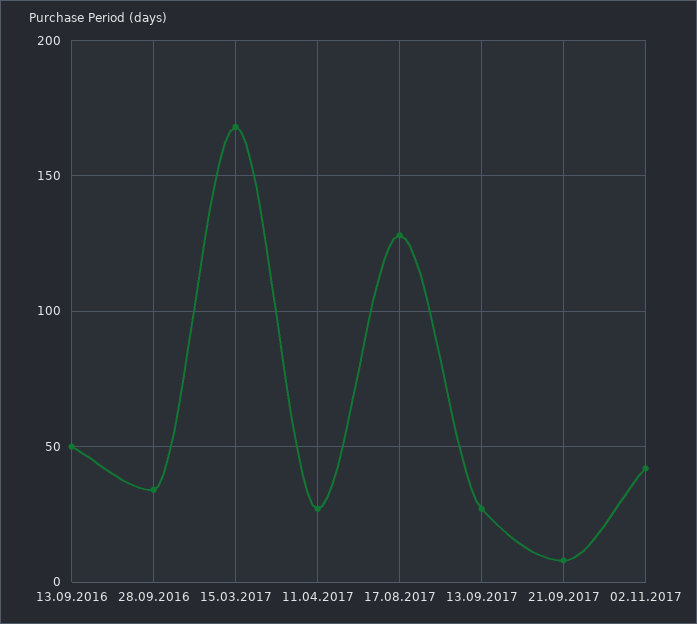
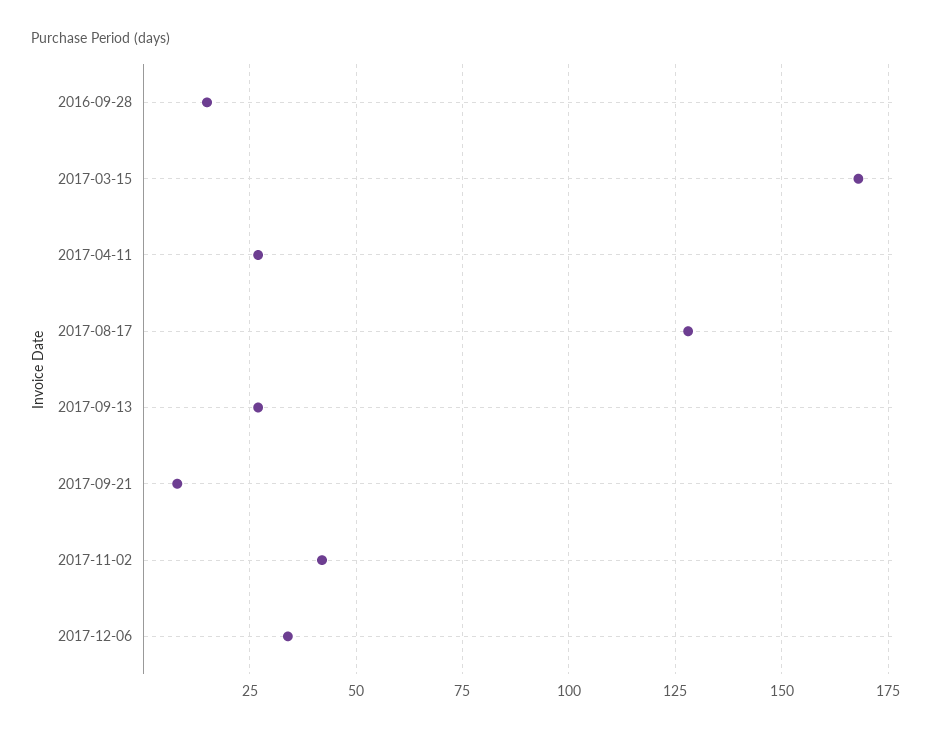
13.09.2016: 50 -> none
28.09.2016: 35 -> 15
2017-12-06: none -> 35

